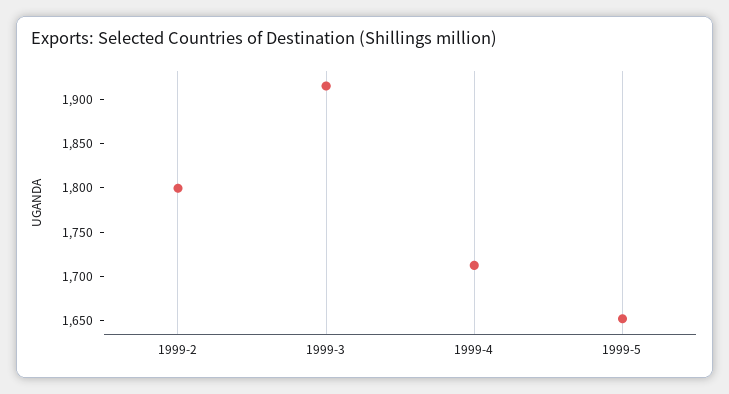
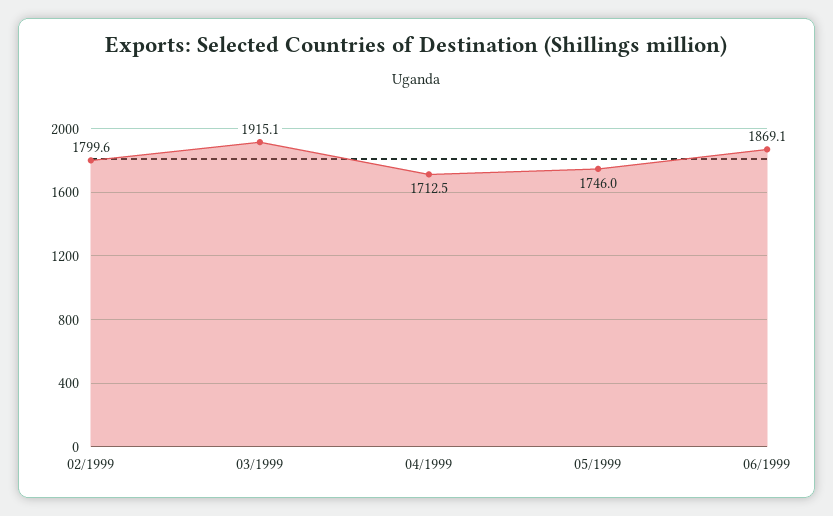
1999-5: 1650 -> 1746
06/1999: none -> 1869.1

